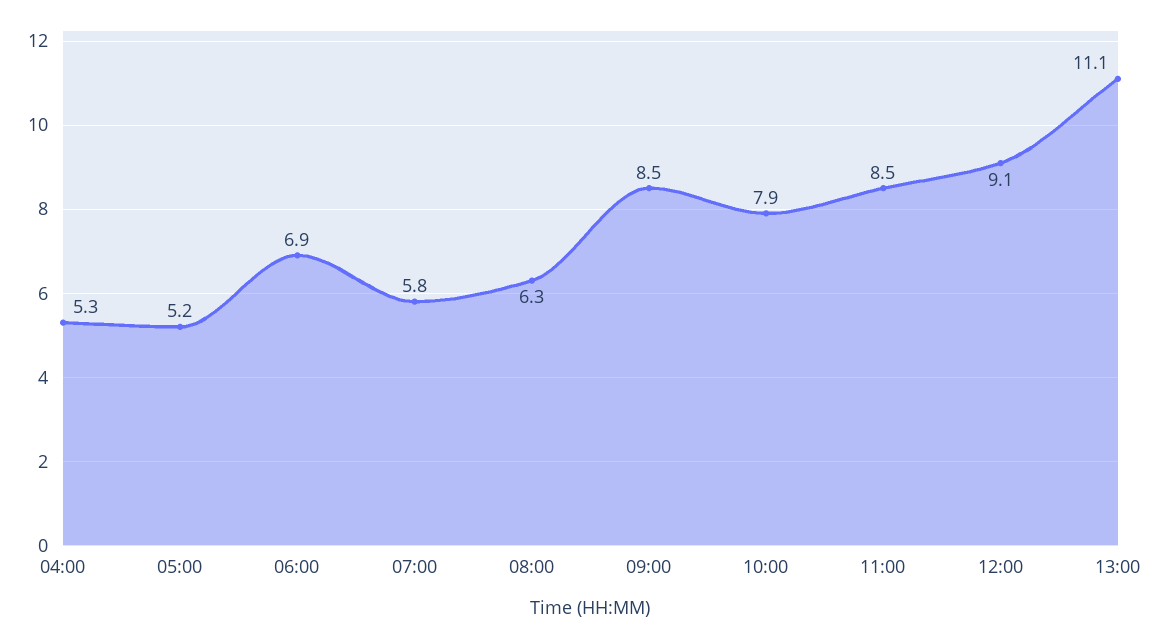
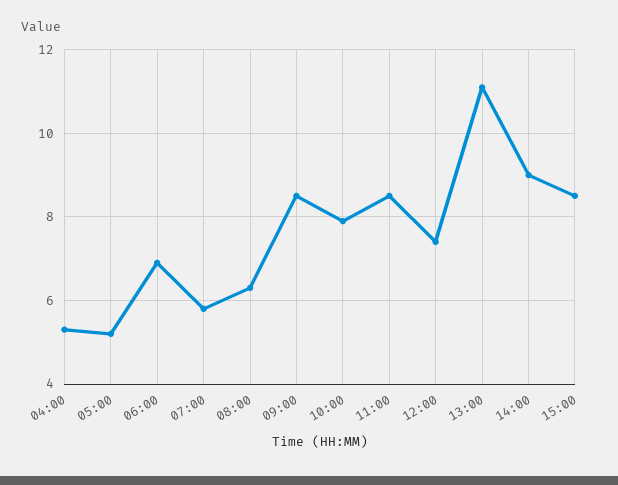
12:00: 9.1 -> 7.5
14:00: none -> 9
15:00: none -> 8.5

